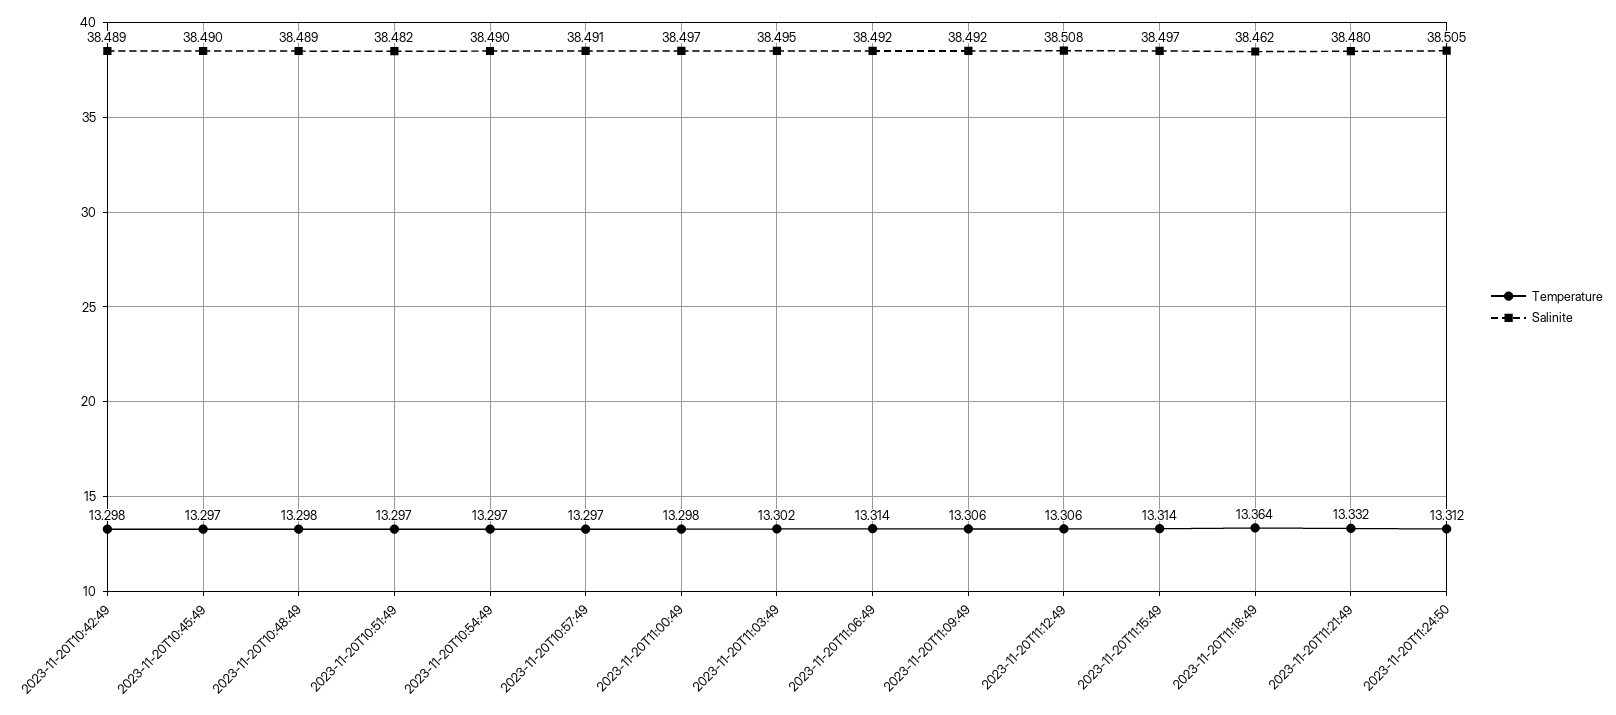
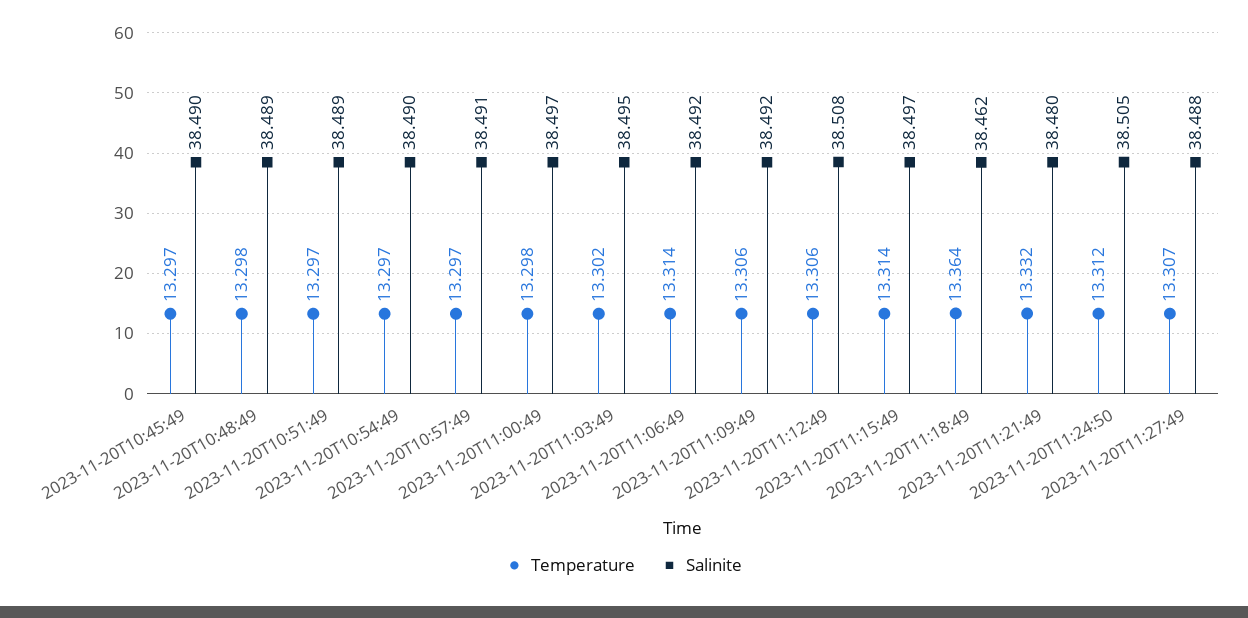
Temperature, 2023-11-20T10:42:49: 13.298 -> none
Salinite, 2023-11-20T10:42:49: 38.489 -> none
Salinite, 2023-11-20T10:51:49: 38.482 -> 38.489
Temperature, 2023-11-20T11:27:49: none -> 13.307
Salinite, 2023-11-20T11:27:49: none -> 38.488

